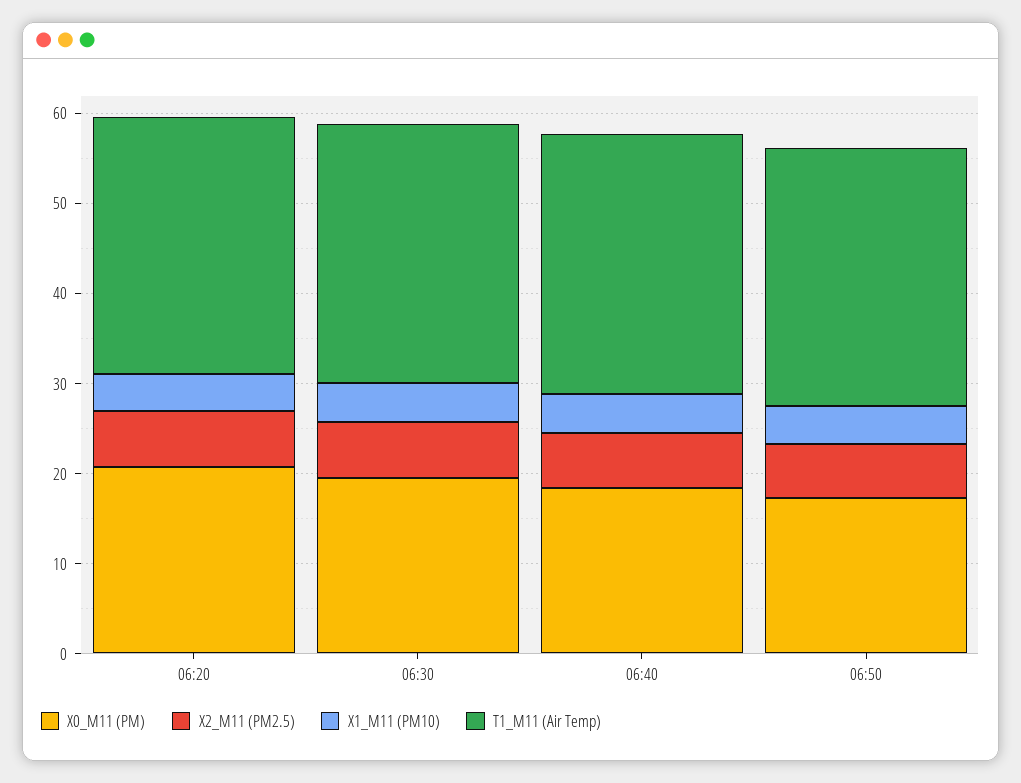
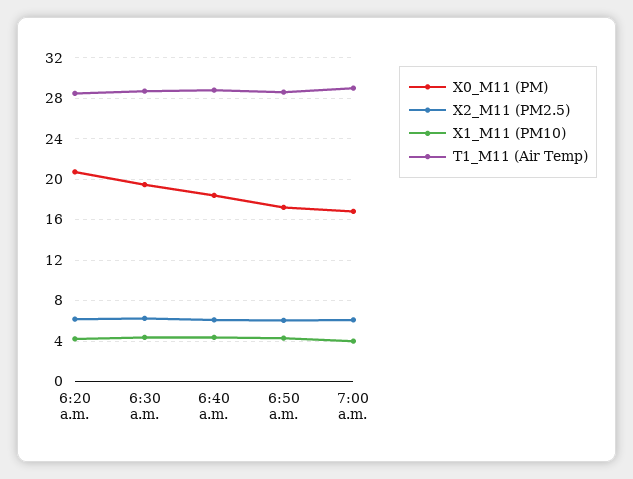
X0_M11 (PM), 7:00 a.m.: none -> 17
X2_M11 (PM2.5), 7:00 a.m.: none -> 6
X1_M11 (PM10), 7:00 a.m.: none -> 4
T1_M11 (Air Temp), 7:00 a.m.: none -> 29

